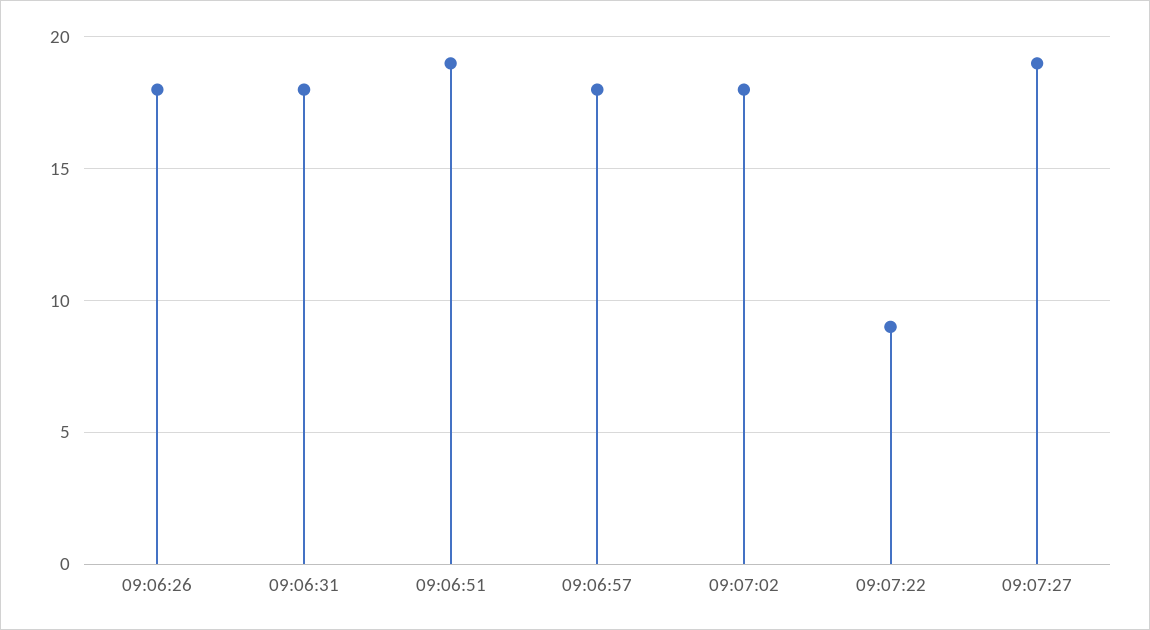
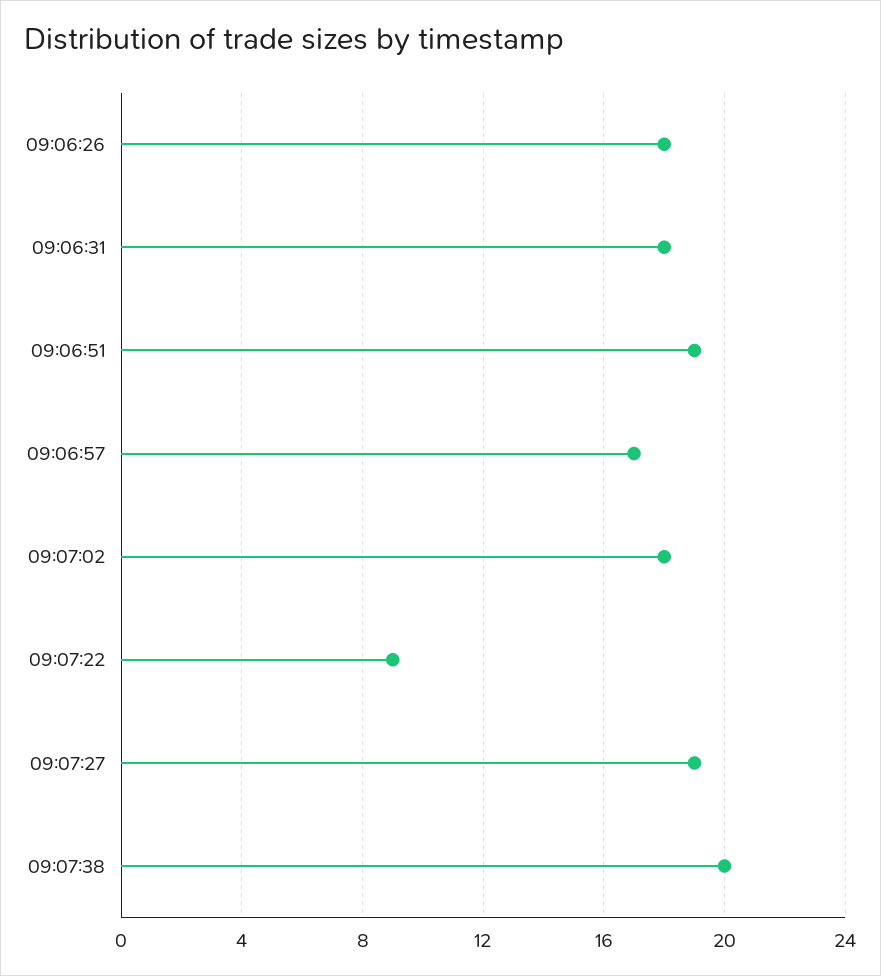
09:06:57: 18 -> 17
09:07:38: none -> 20

